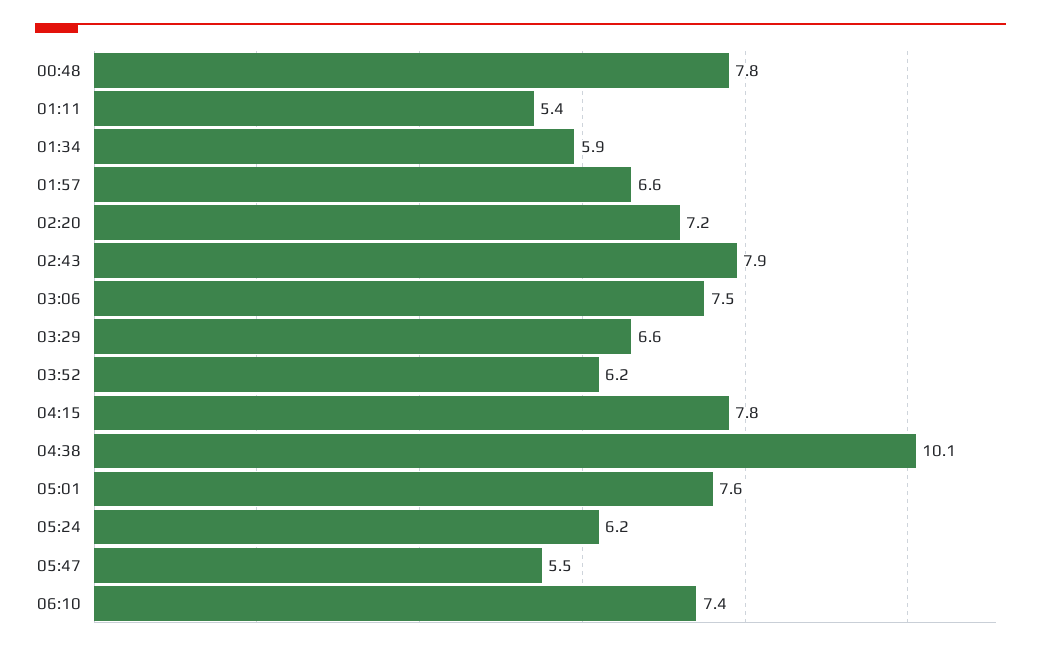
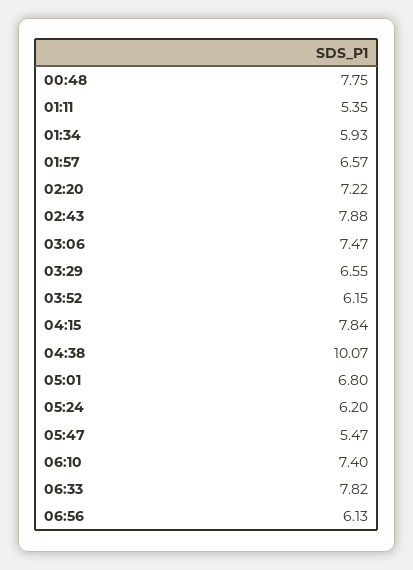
05:01: 7.6 -> 6.8
06:33: none -> 7.82
06:56: none -> 6.13

